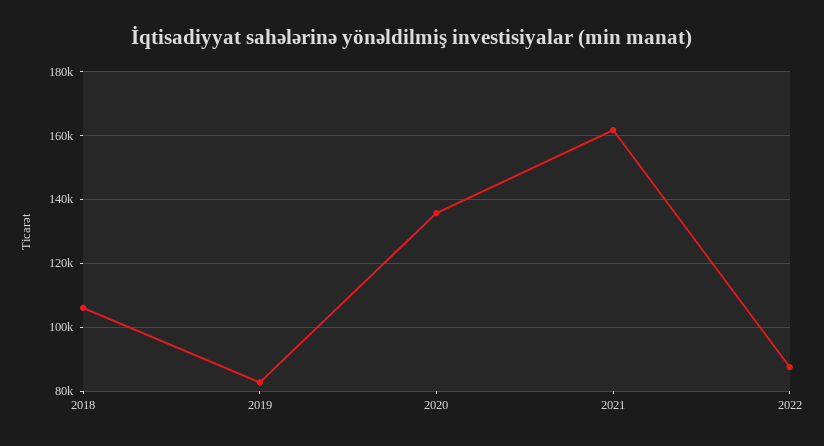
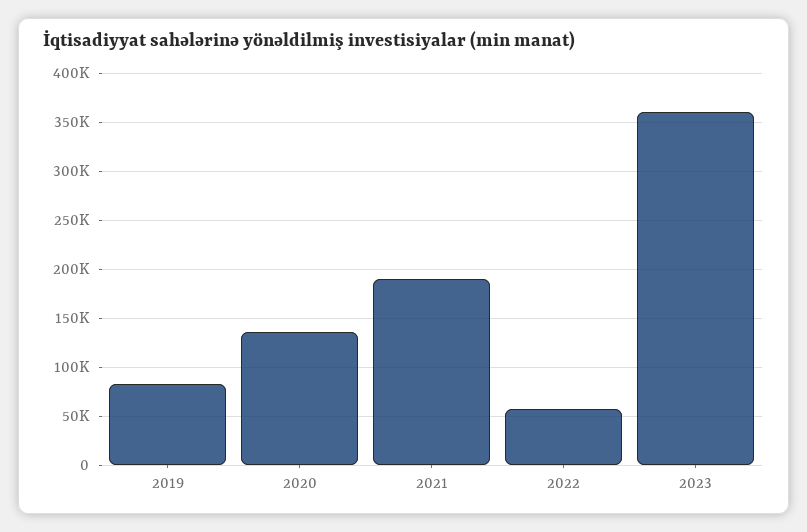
2018: 106000 -> none
2021: 162000 -> 190000
2022: 88000 -> 60000
2023: none -> 360000

